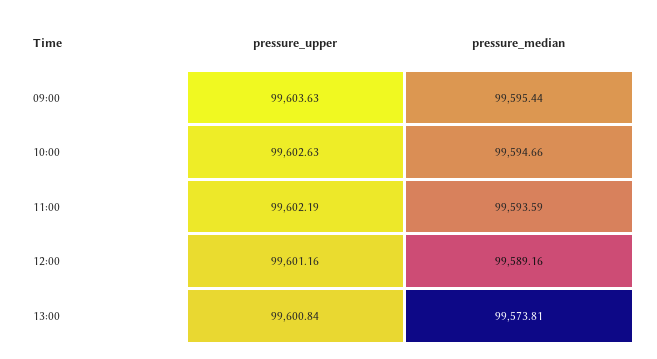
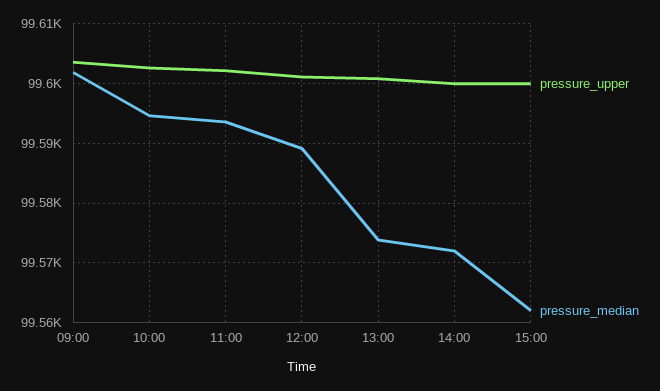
pressure_median, 09:00: 99595.44 -> 99602
pressure_upper, 14:00: none -> 99600
pressure_median, 14:00: none -> 99572
pressure_upper, 15:00: none -> 99600
pressure_median, 15:00: none -> 99562

